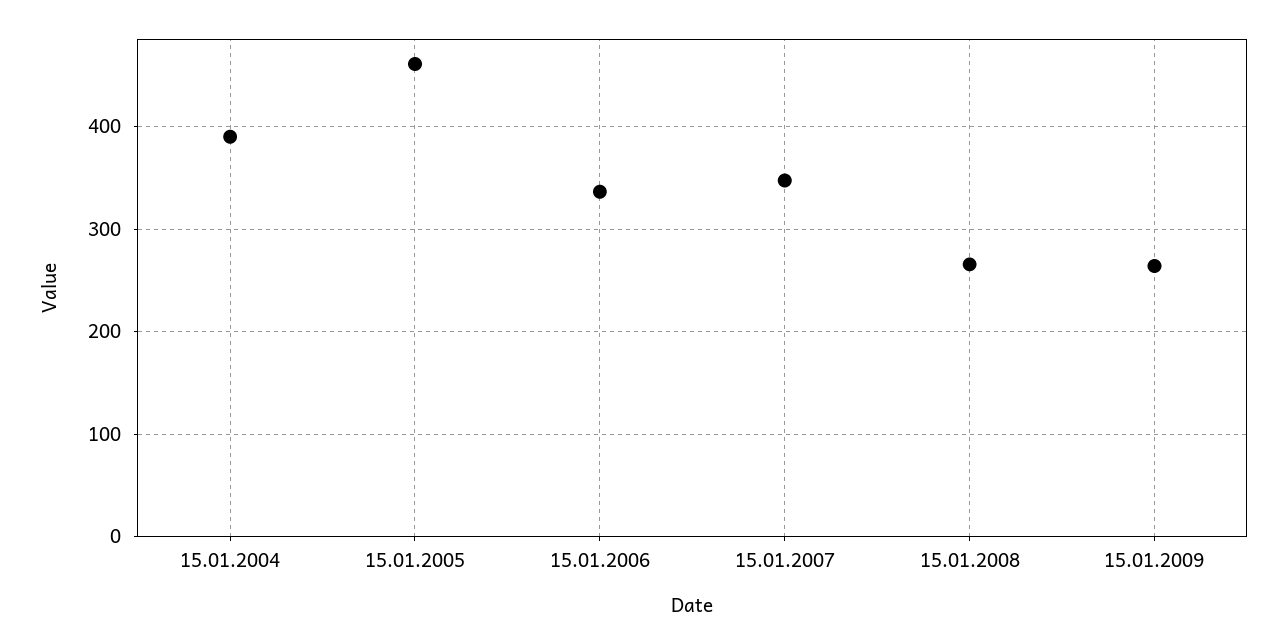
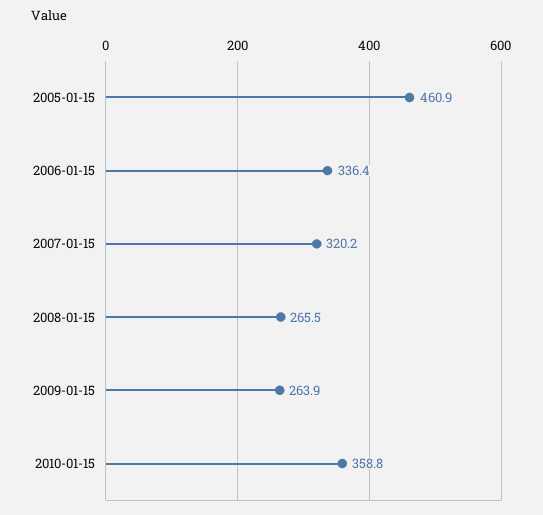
15.01.2004: 390 -> none
15.01.2007: 350 -> 320.2
2010-01-15: none -> 358.8

